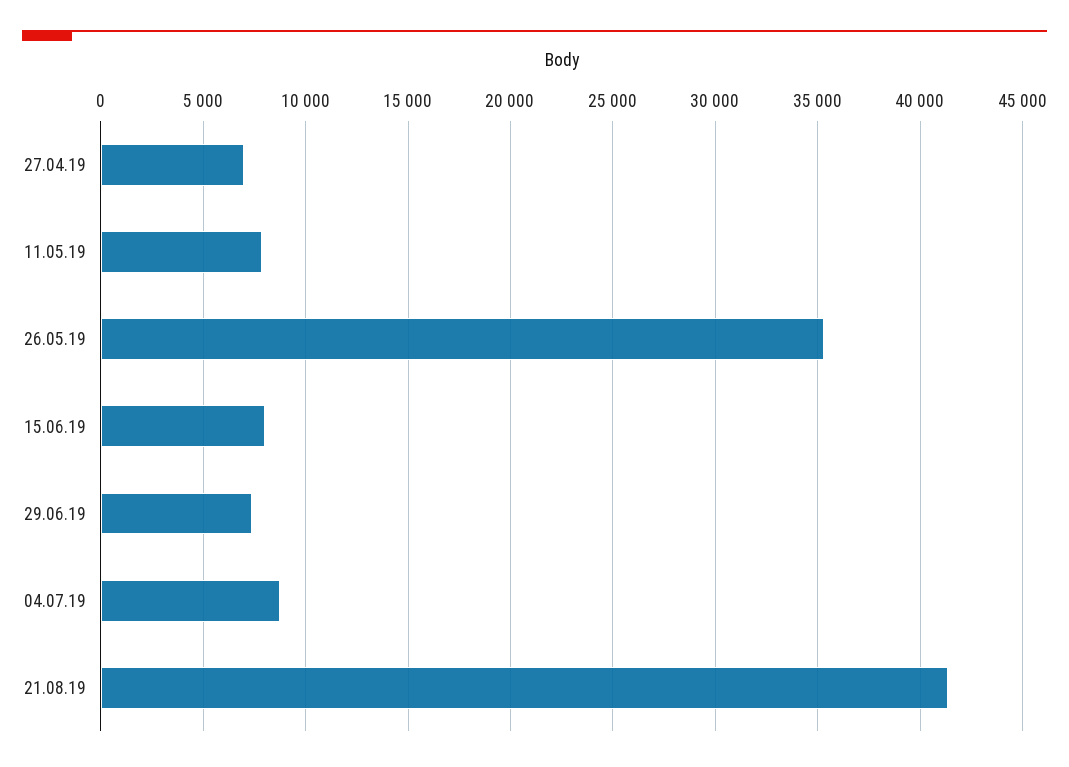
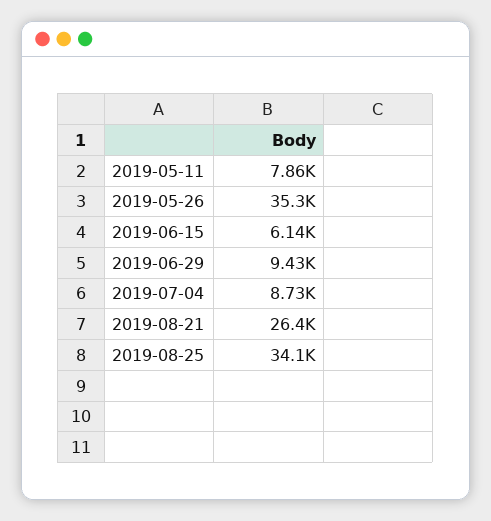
27.04.19: 7000 -> none
15.06.19: 8000 -> 6140
29.06.19: 7500 -> 9430
21.08.19: 41500 -> 26400
2019-08-25: none -> 34100

